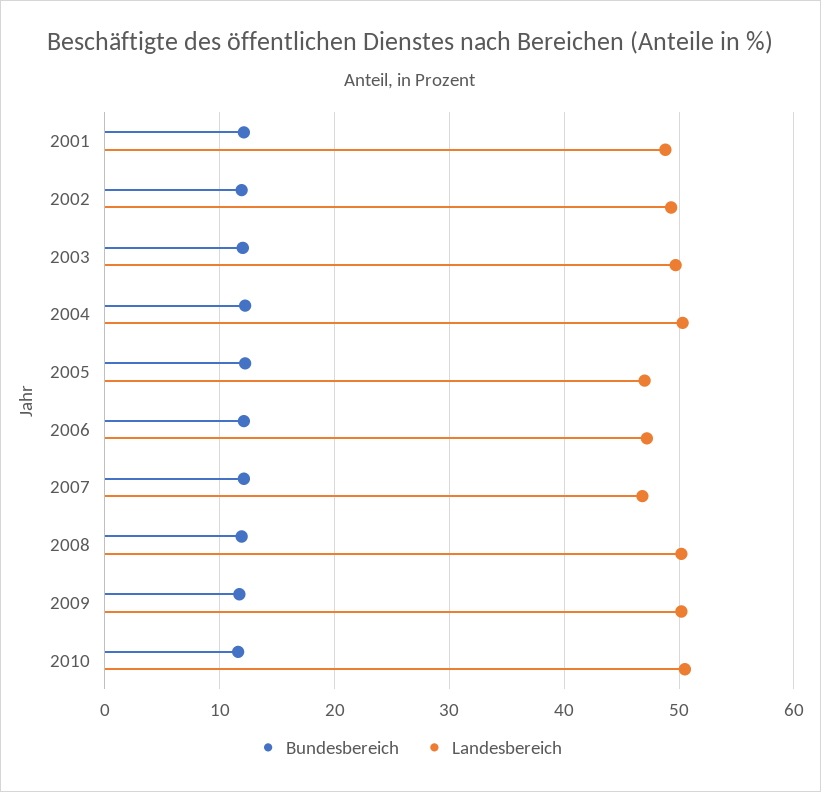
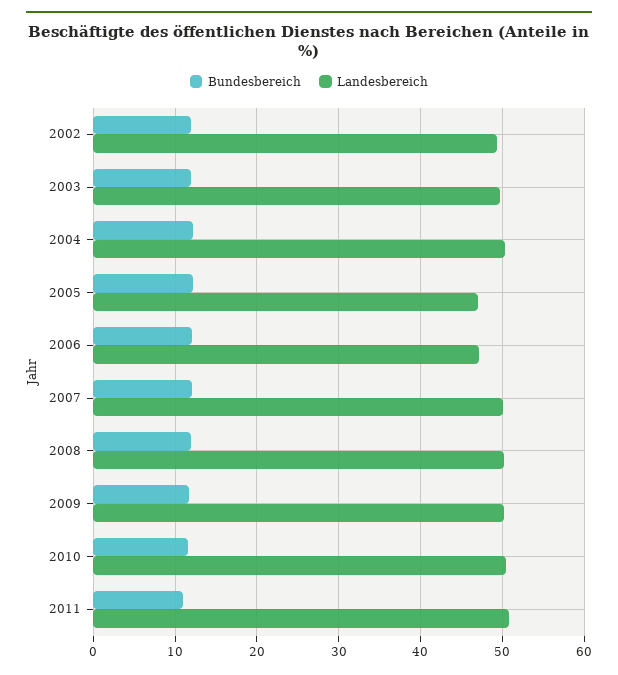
Bundesbereich, 2001: 12 -> none
Landesbereich, 2001: 49 -> none
Landesbereich, 2007: 47 -> 50
Bundesbereich, 2011: none -> 11
Landesbereich, 2011: none -> 51

